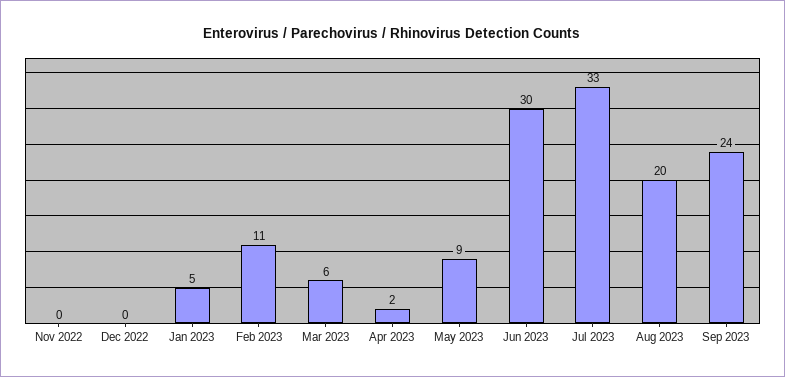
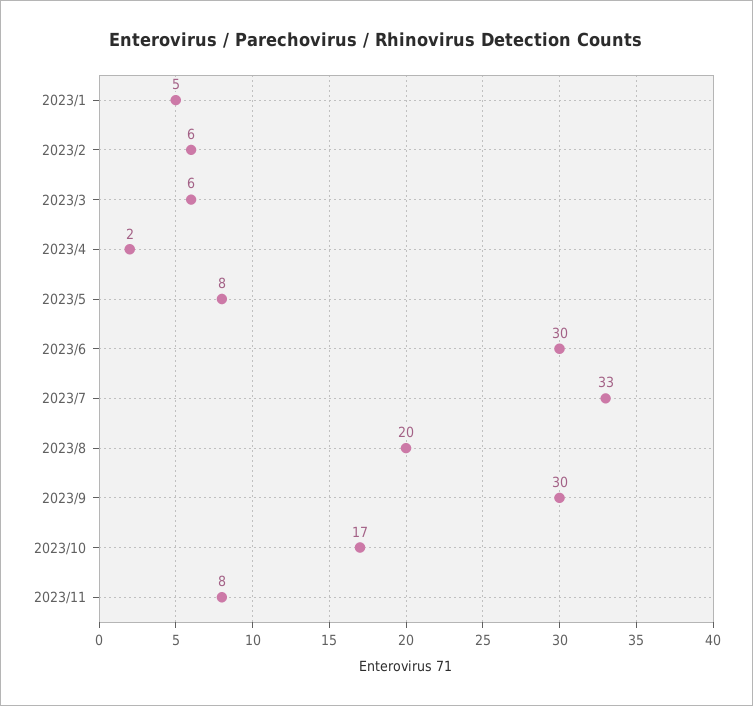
Nov 2022: 0 -> none
Dec 2022: 0 -> none
Feb 2023: 11 -> 6
May 2023: 9 -> 8
Sep 2023: 24 -> 30
2023/10: none -> 17
2023/11: none -> 8

